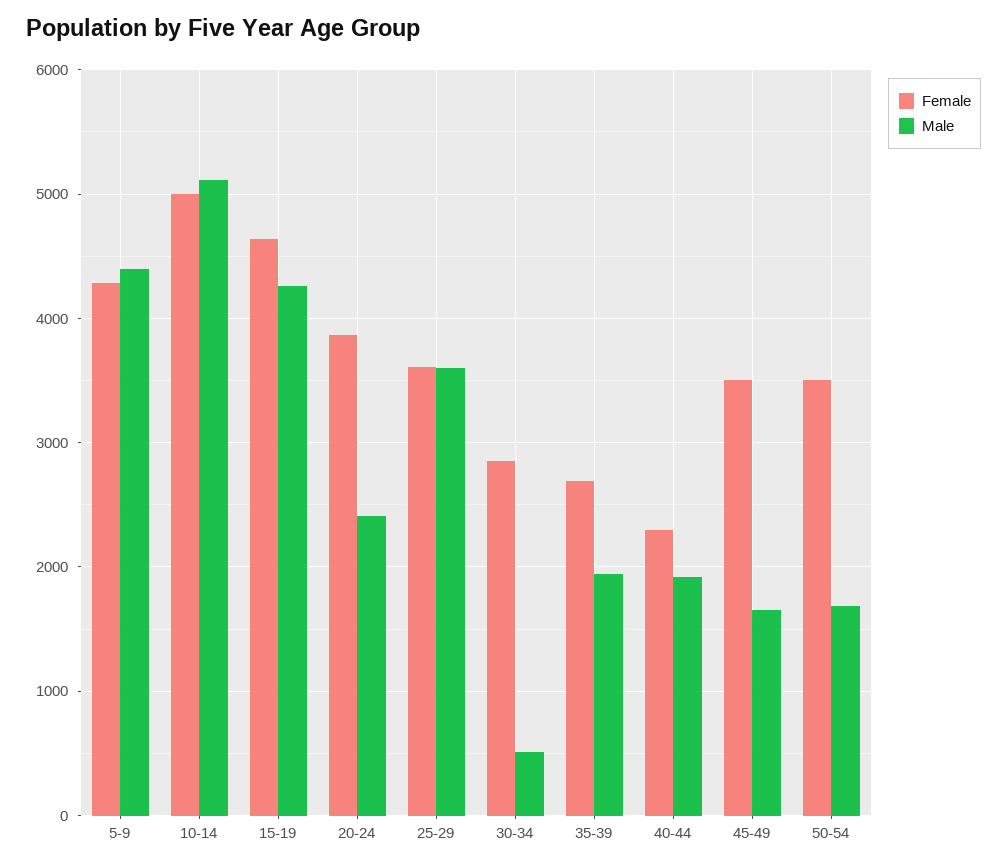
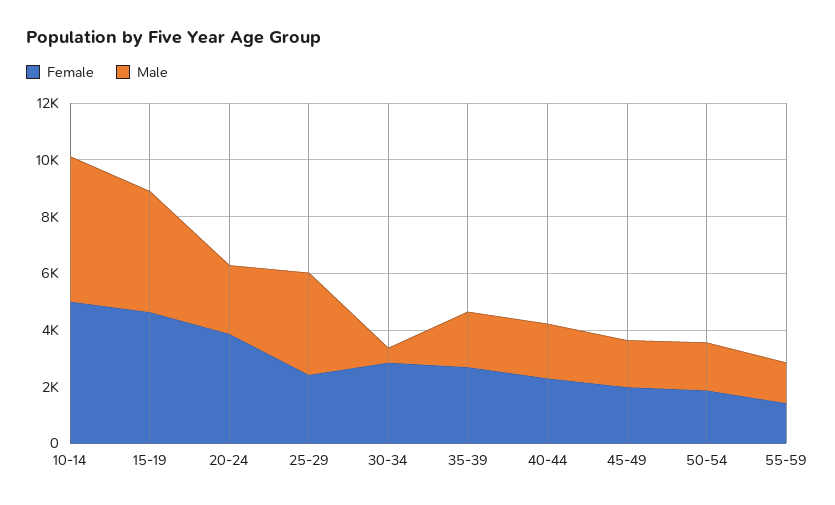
Female, 5-9: 4300 -> none
Male, 5-9: 4400 -> none
Female, 25-29: 3600 -> 2500
Female, 45-49: 3500 -> 2000
Female, 50-54: 3500 -> 2000
Female, 55-59: none -> 1500
Male, 55-59: none -> 1500

